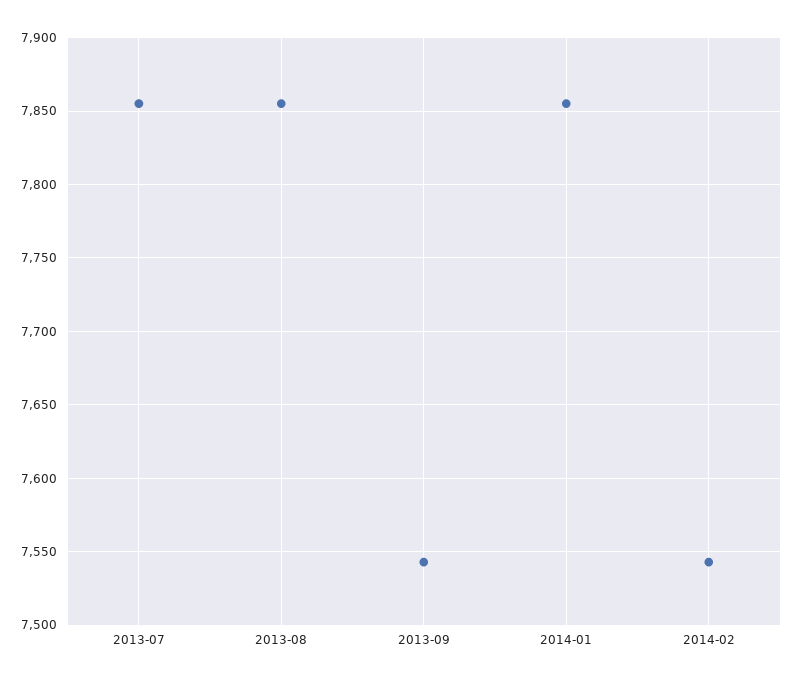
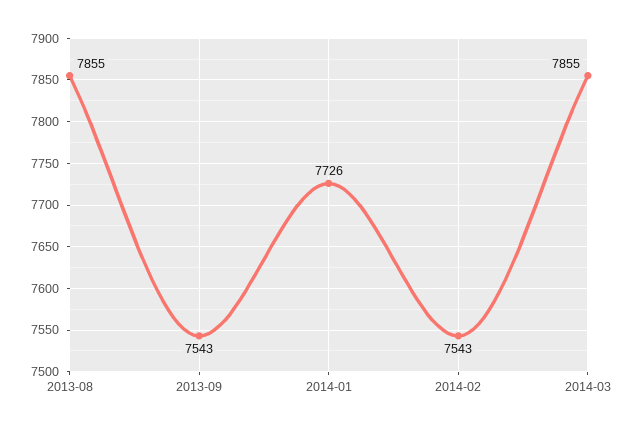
2013-07: 7855 -> none
2014-01: 7855 -> 7726
2014-03: none -> 7855

